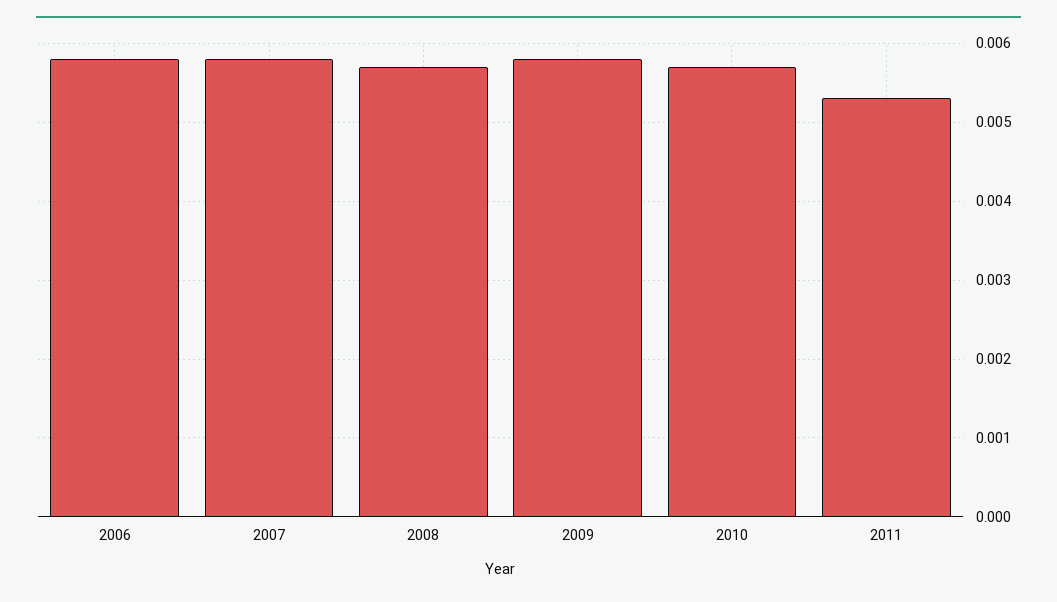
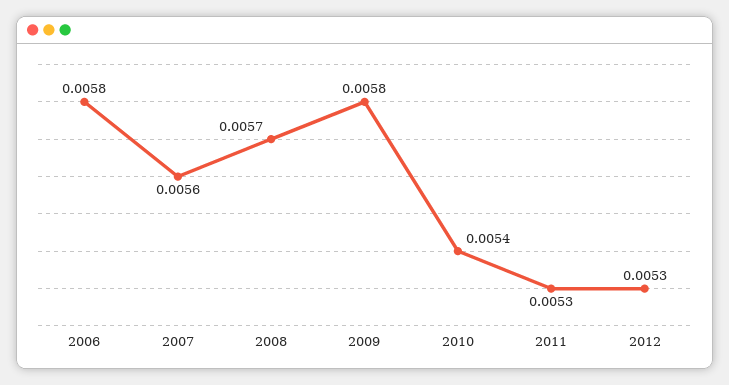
2007: 0.0058 -> 0.0056
2010: 0.0057 -> 0.0054
2012: none -> 0.0053

